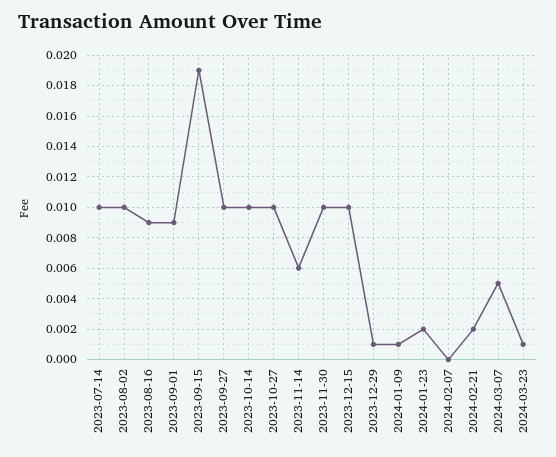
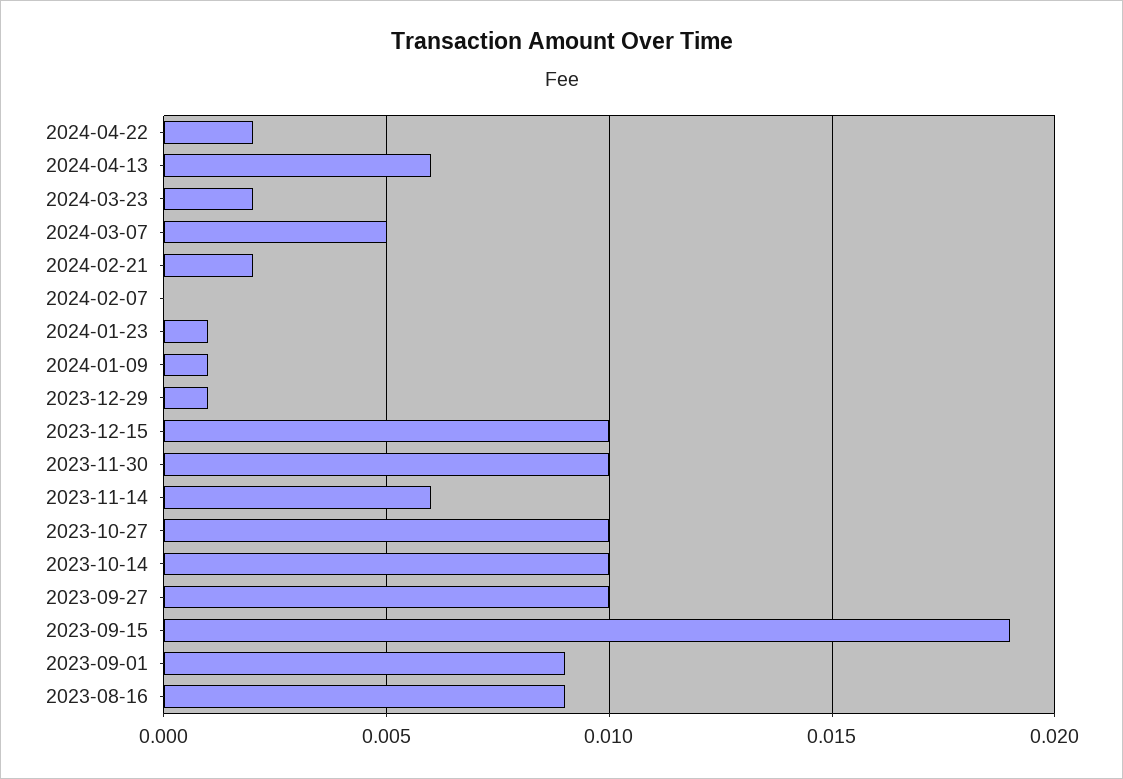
2023-07-14: 0.01 -> none
2023-08-02: 0.01 -> none
2024-01-23: 0.002 -> 0.001
2024-03-23: 0.001 -> 0.002
2024-04-22: none -> 0.002
2024-04-13: none -> 0.006

